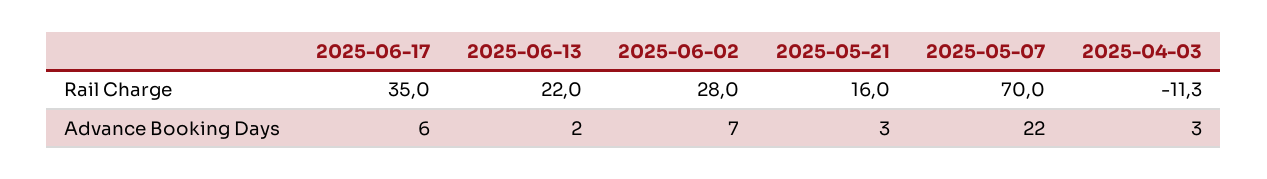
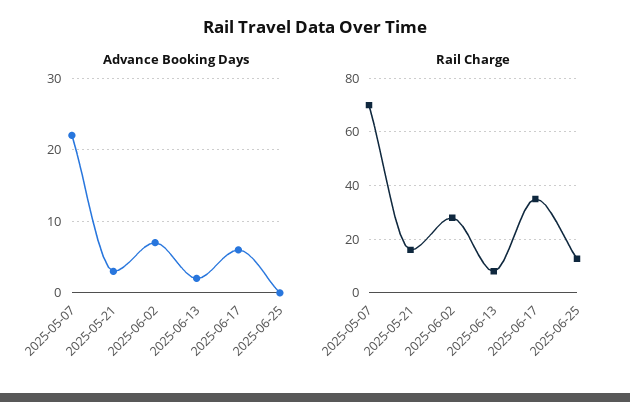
Rail Charge, 2025-06-13: 22 -> 7.5
Rail Charge, 2025-04-03: -11.3 -> none
Advance Booking Days, 2025-04-03: 3 -> none
Advance Booking Days, 2025-06-25: none -> 0
Rail Charge, 2025-06-25: none -> 12.5

